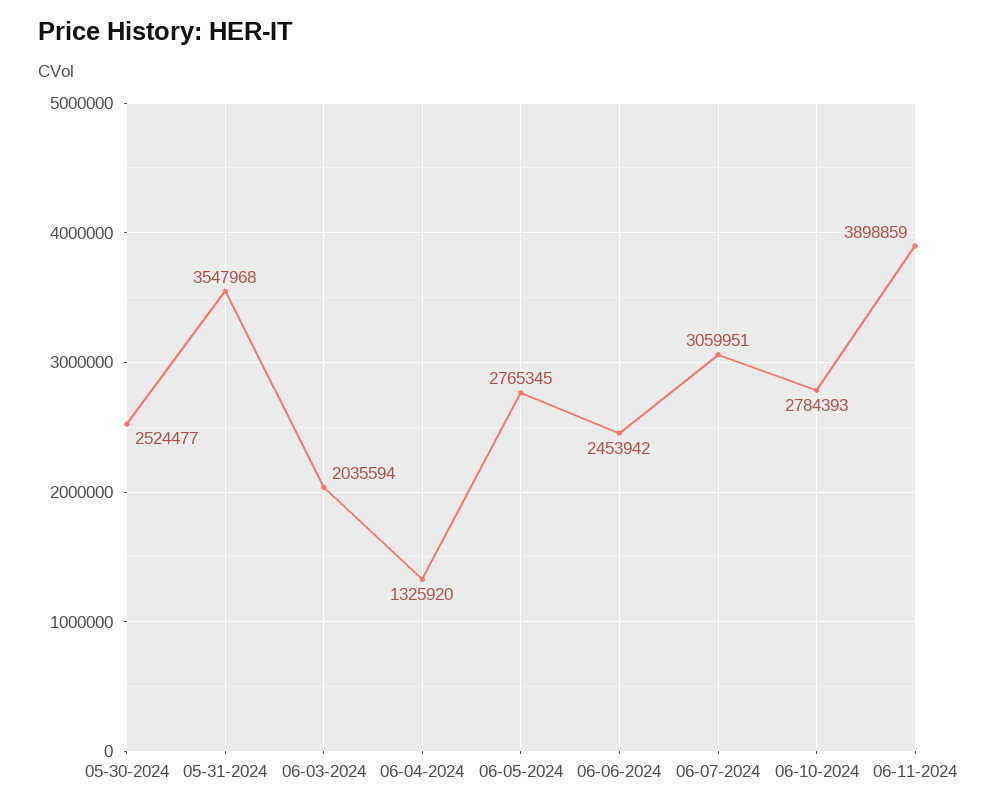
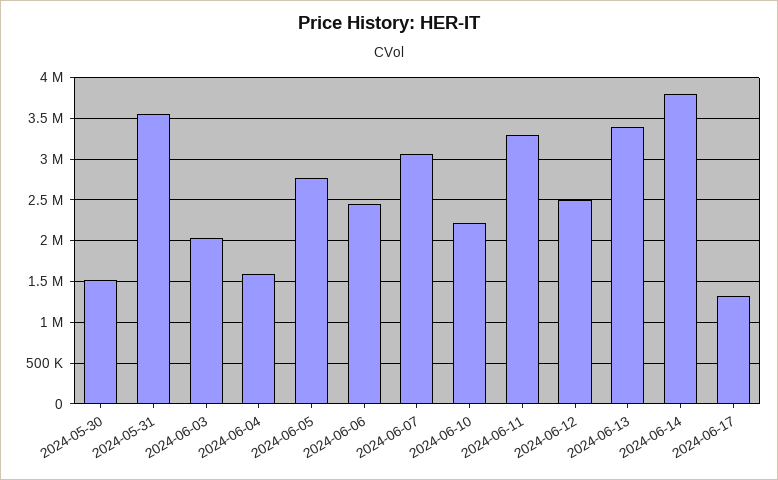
05-30-2024: 2524477 -> 1500000
06-04-2024: 1325920 -> 1600000
06-10-2024: 2784393 -> 2200000
06-11-2024: 3898859 -> 3300000
2024-06-12: none -> 2500000
2024-06-13: none -> 3400000
2024-06-14: none -> 3800000
2024-06-17: none -> 1300000

